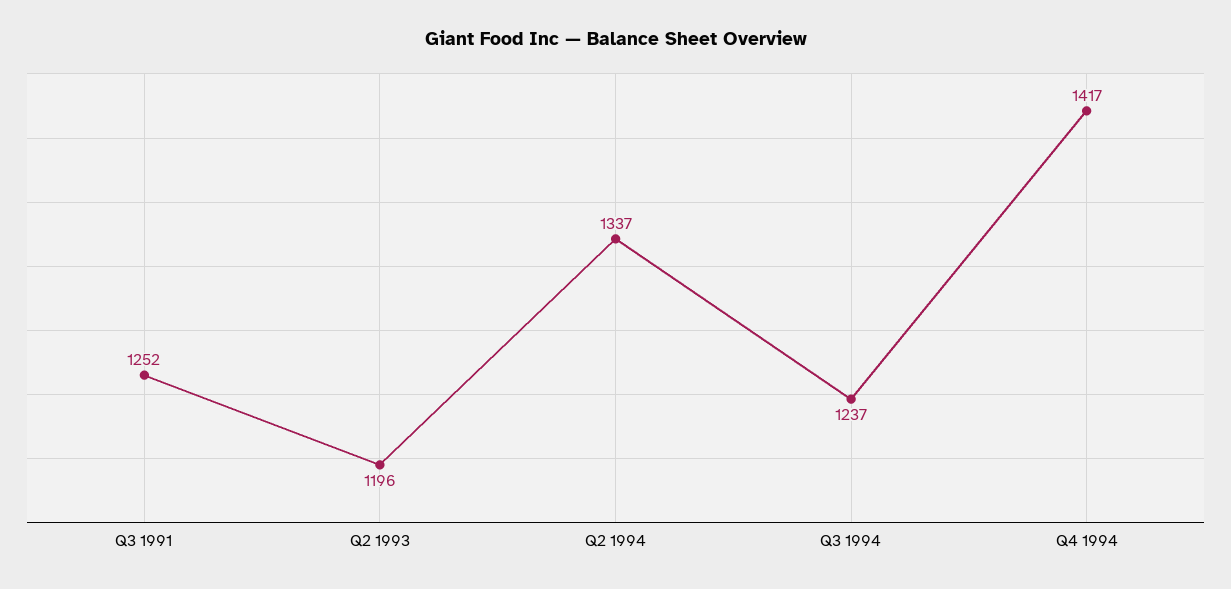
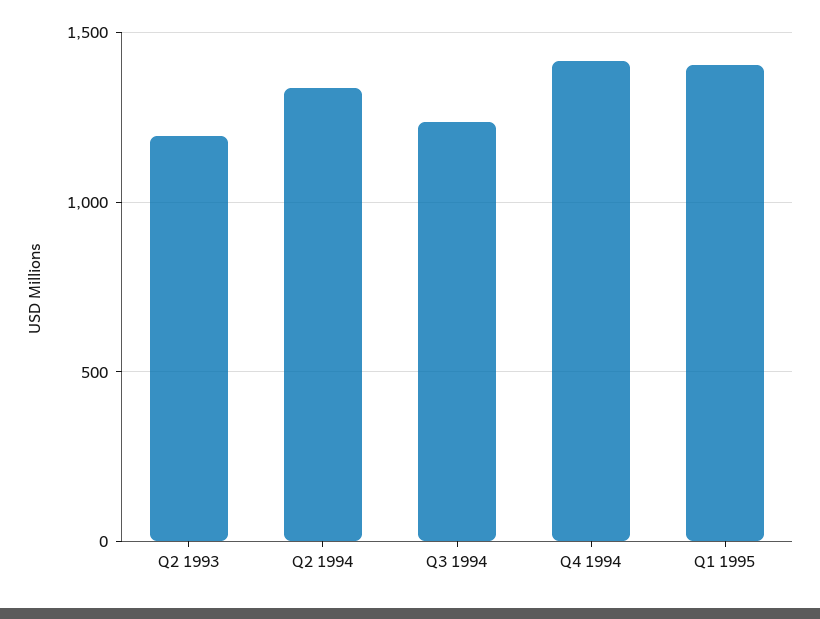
Q3 1991: 1252 -> none
Q1 1995: none -> 1400

